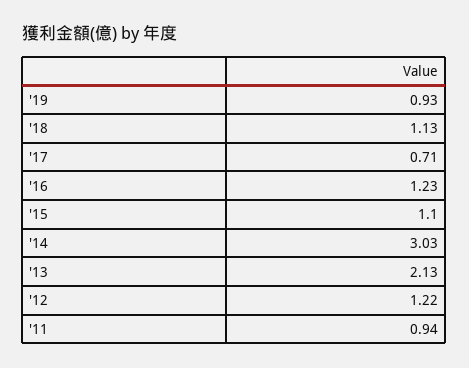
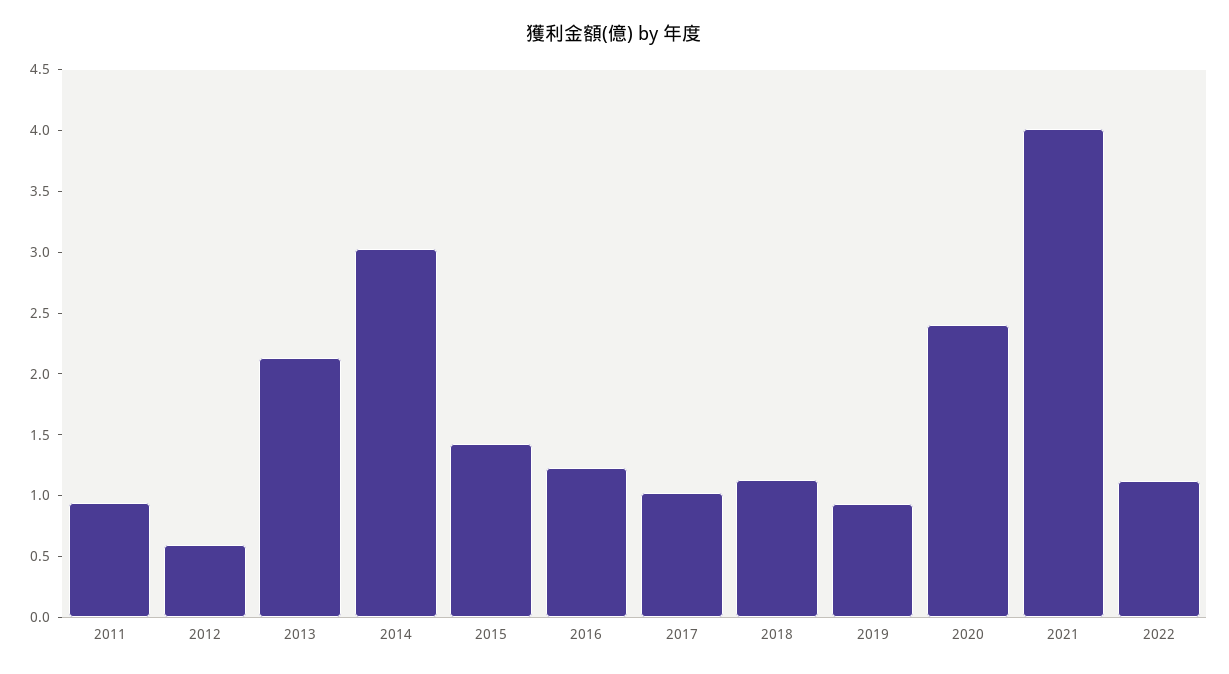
'17: 0.71 -> 1
'15: 1.1 -> 1.4
'12: 1.22 -> 0.6
2020: none -> 2.4
2021: none -> 4
2022: none -> 1.1

